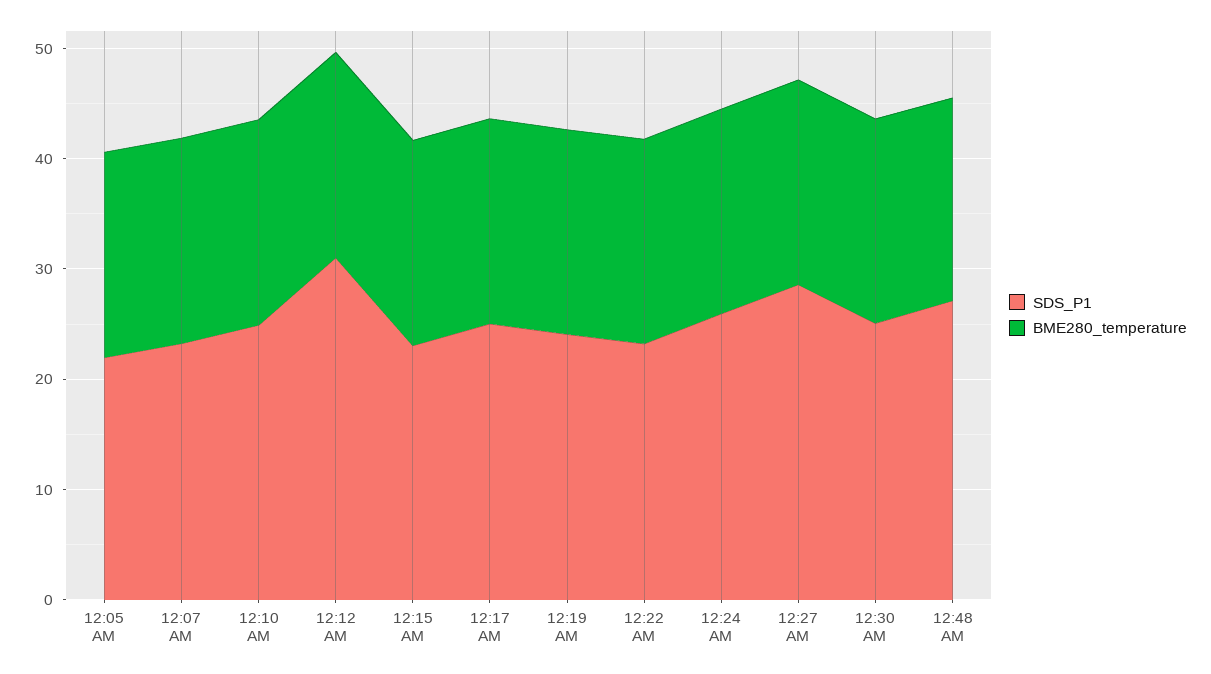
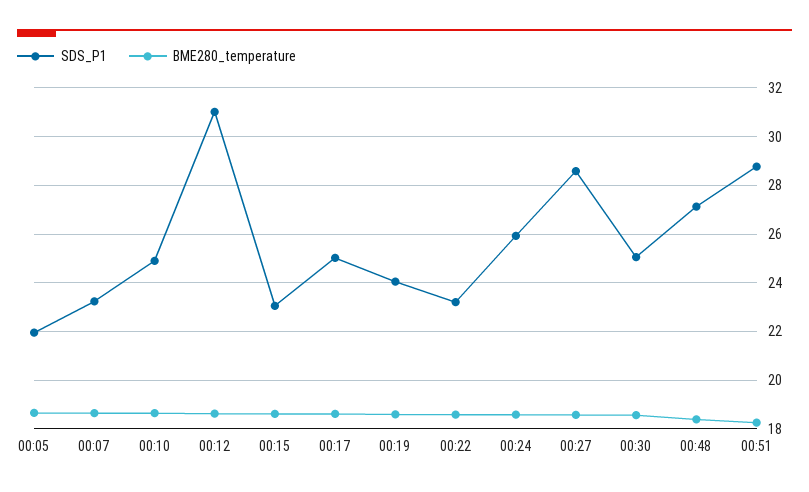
SDS_P1, 00:51: none -> 28.75
BME280_temperature, 00:51: none -> 18.25

